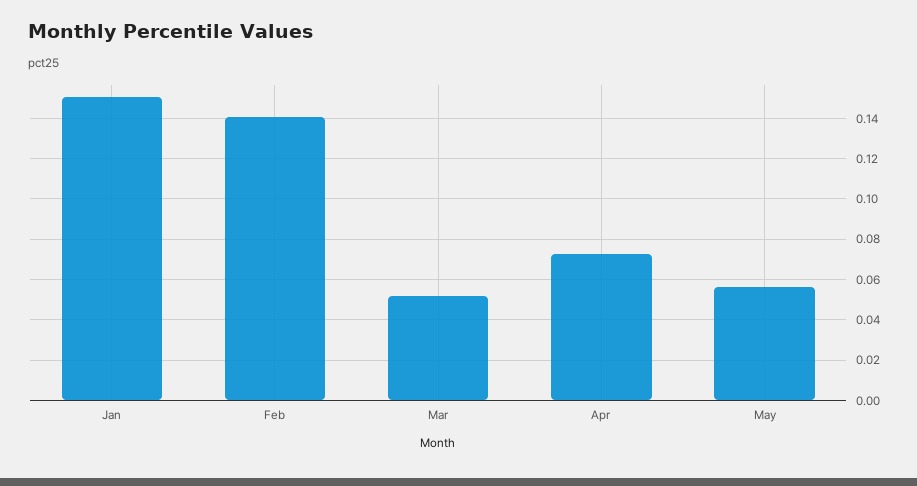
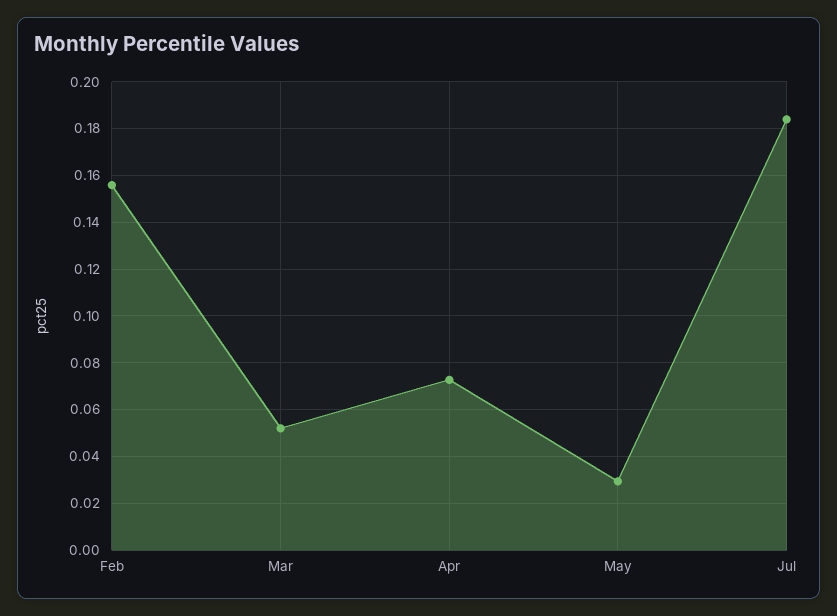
Jan: 0.15 -> none
Feb: 0.14 -> 0.155
May: 0.055 -> 0.03
Jul: none -> 0.185

